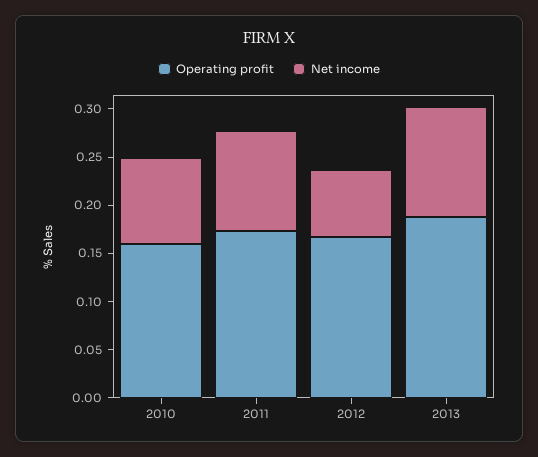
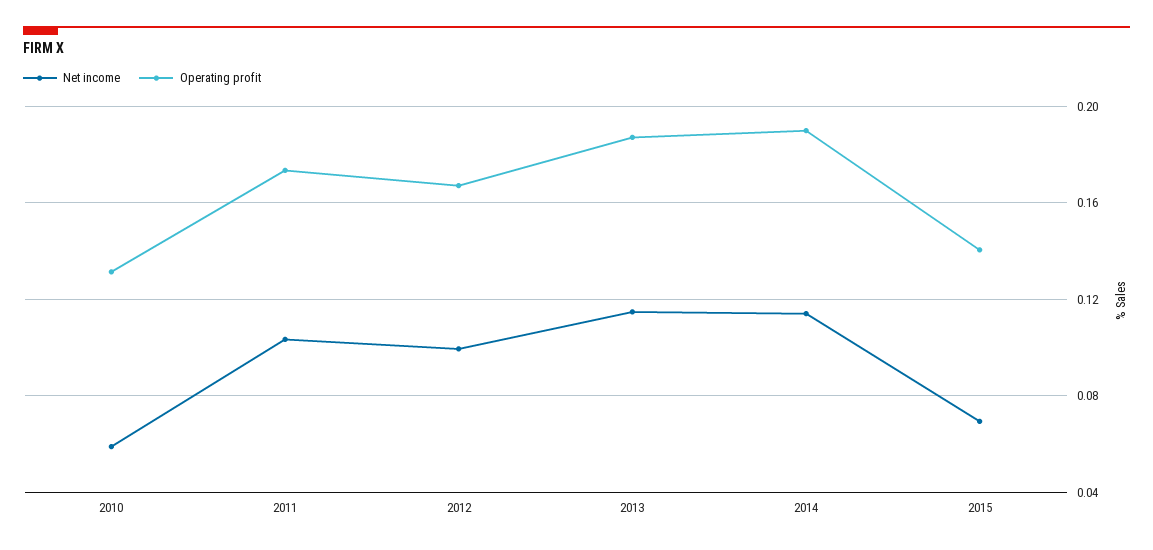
Operating profit, 2010: 0.16 -> 0.13
Net income, 2010: 0.09 -> 0.06
Net income, 2012: 0.07 -> 0.1
Net income, 2014: none -> 0.115
Operating profit, 2014: none -> 0.19
Net income, 2015: none -> 0.07
Operating profit, 2015: none -> 0.14

